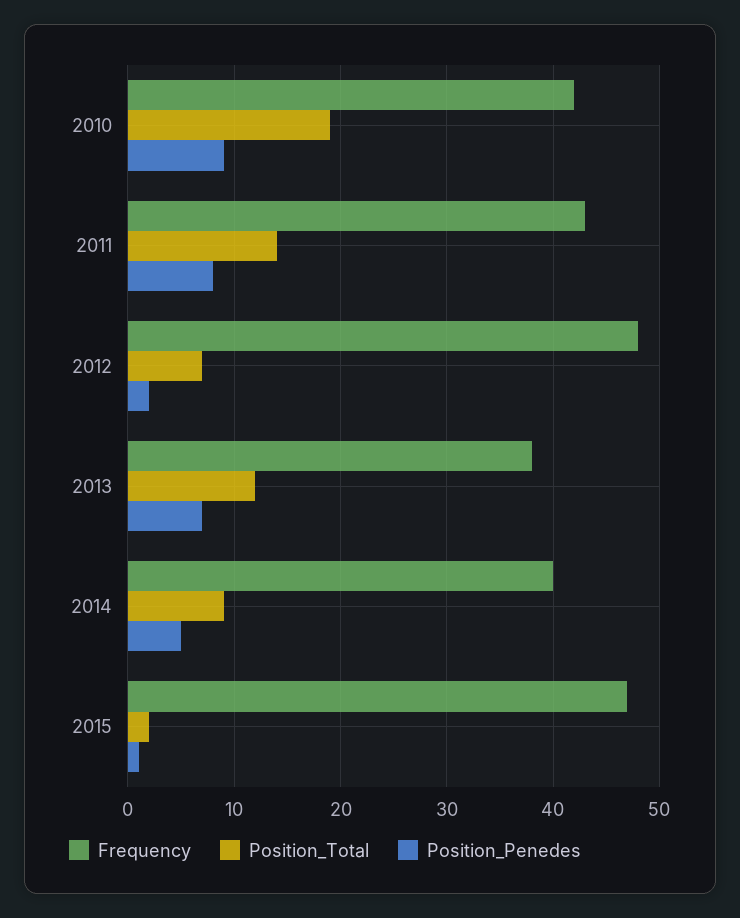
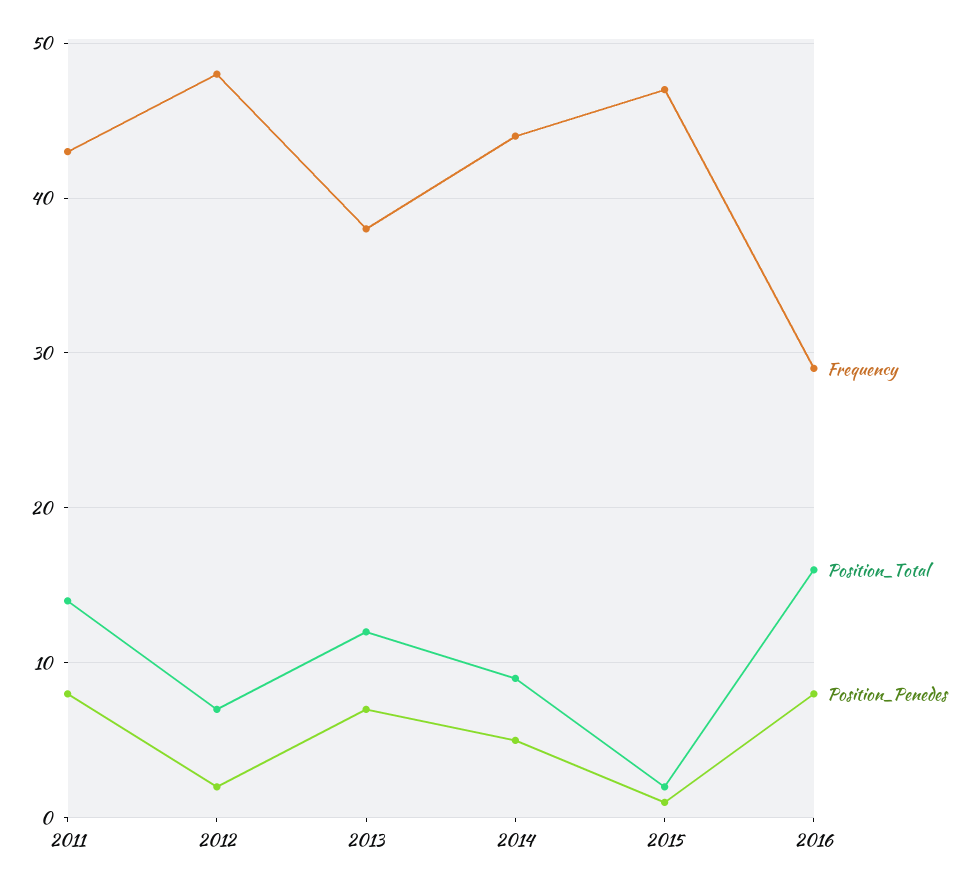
Frequency, 2010: 42 -> none
Position_Total, 2010: 19 -> none
Position_Penedes, 2010: 9 -> none
Frequency, 2014: 40 -> 44
Frequency, 2016: none -> 29
Position_Total, 2016: none -> 16
Position_Penedes, 2016: none -> 8

